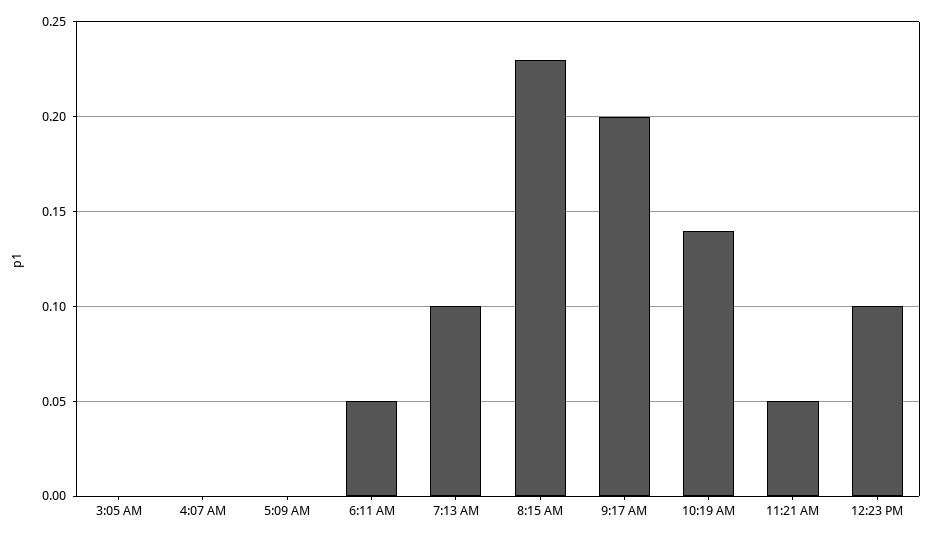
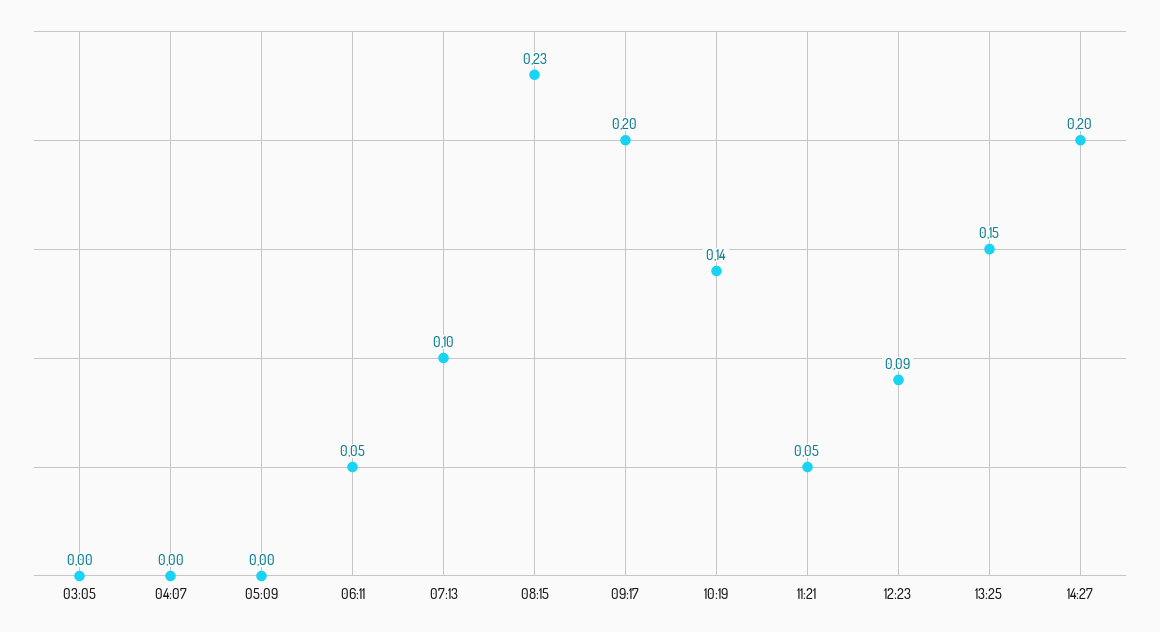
12:23 PM: 0.1 -> 0.09
13:25: none -> 0.15
14:27: none -> 0.2

